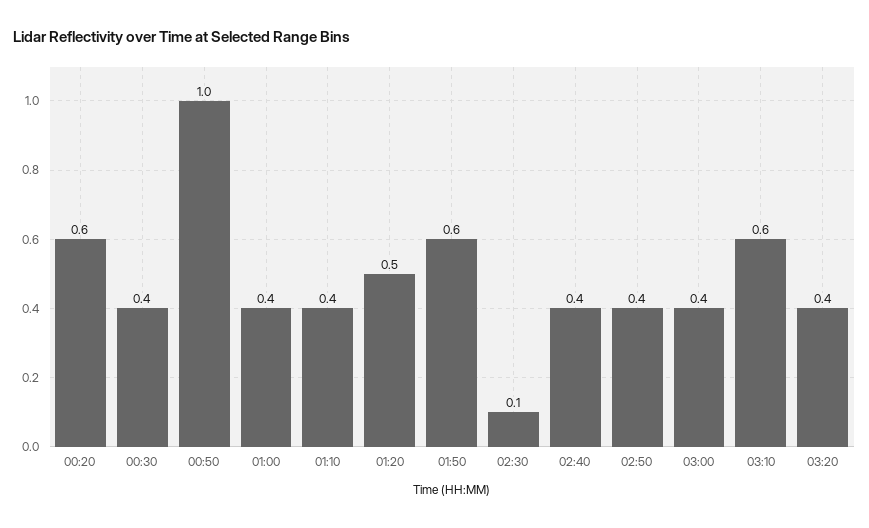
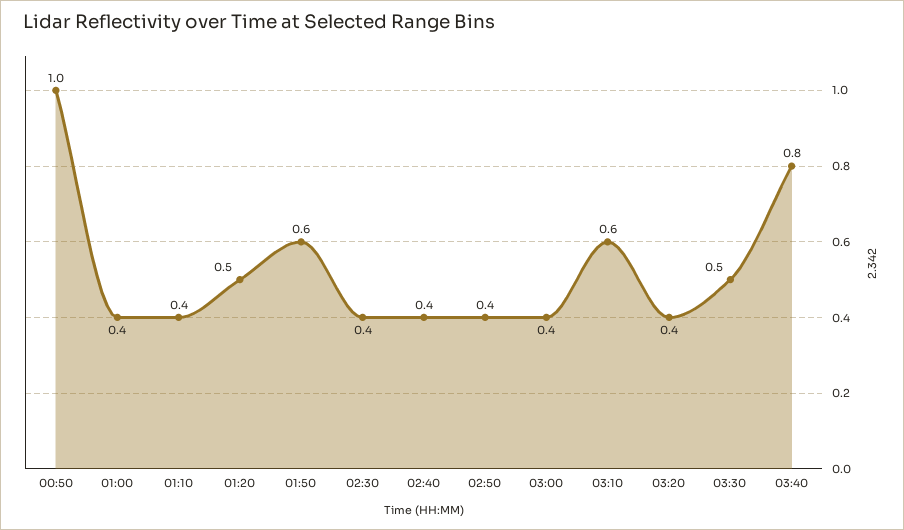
00:20: 0.6 -> none
00:30: 0.4 -> none
02:30: 0.1 -> 0.4
03:30: none -> 0.5
03:40: none -> 0.8

